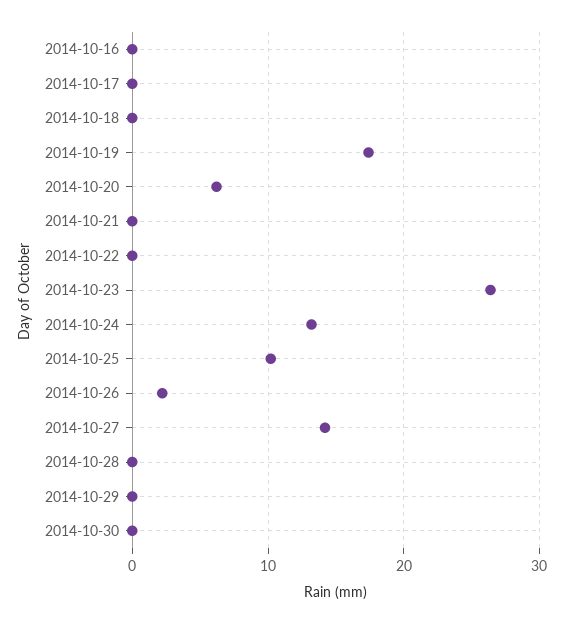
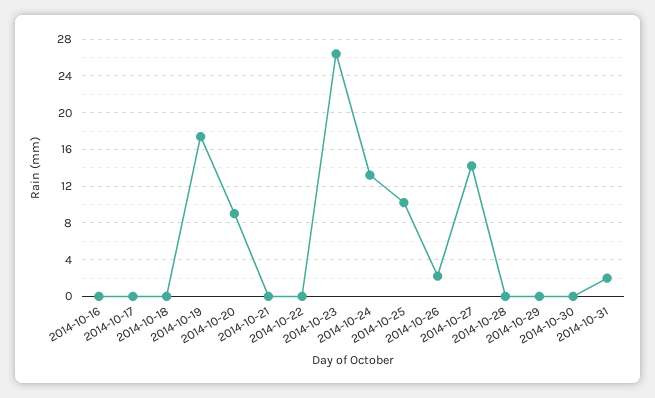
2014-10-20: 6 -> 9
2014-10-31: none -> 2

